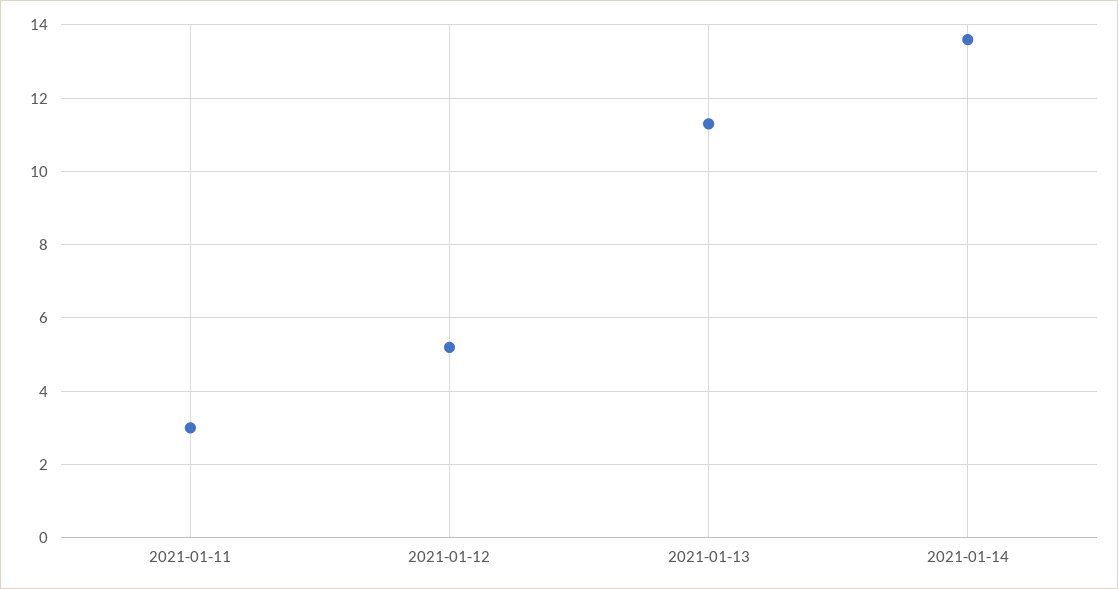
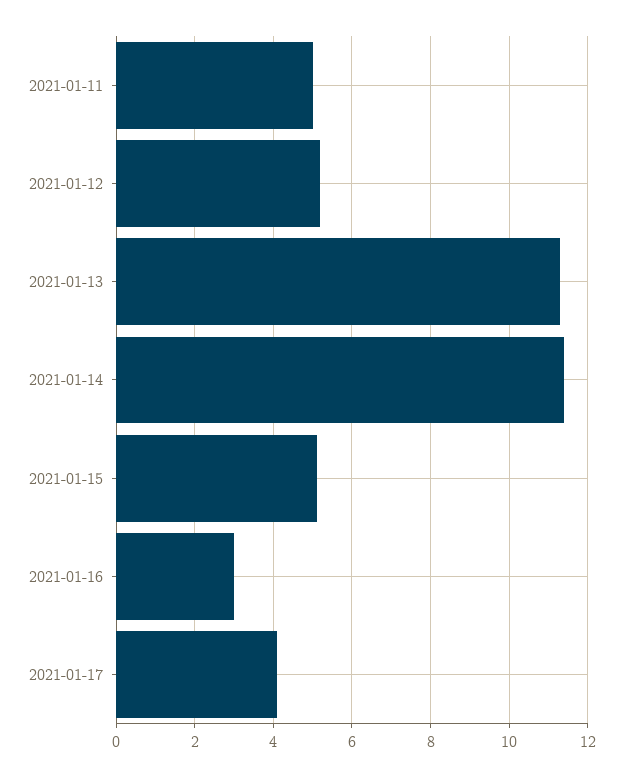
2021-01-11: 3 -> 5
2021-01-14: 13.5 -> 11.5
2021-01-15: none -> 5
2021-01-16: none -> 3
2021-01-17: none -> 4

